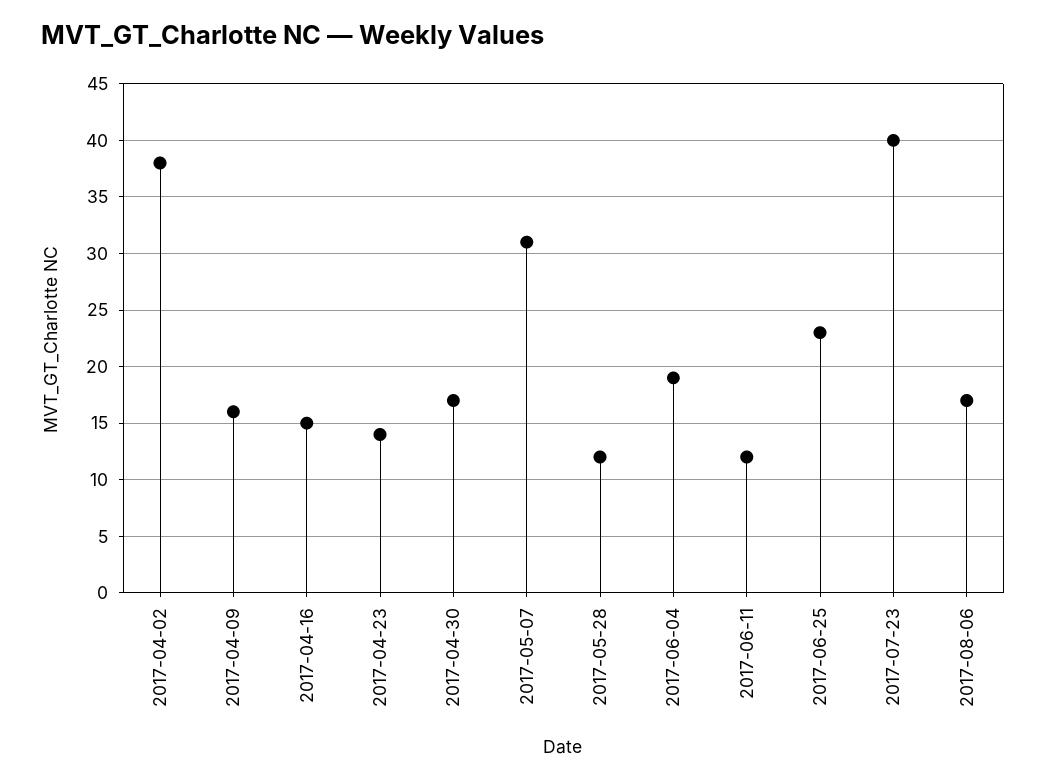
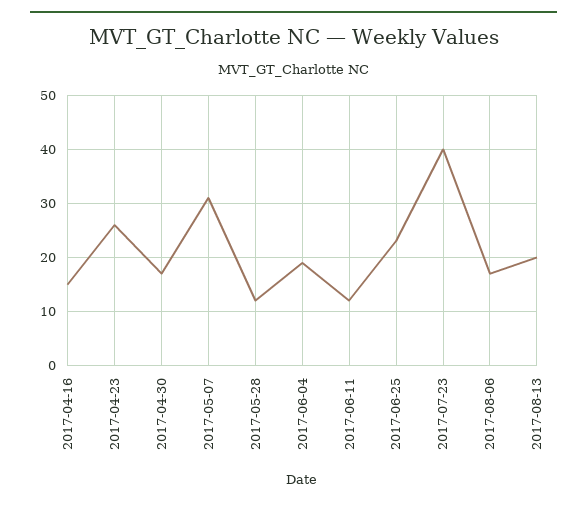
2017-04-02: 38 -> none
2017-04-09: 16 -> none
2017-04-23: 14 -> 25
2017-08-13: none -> 20

